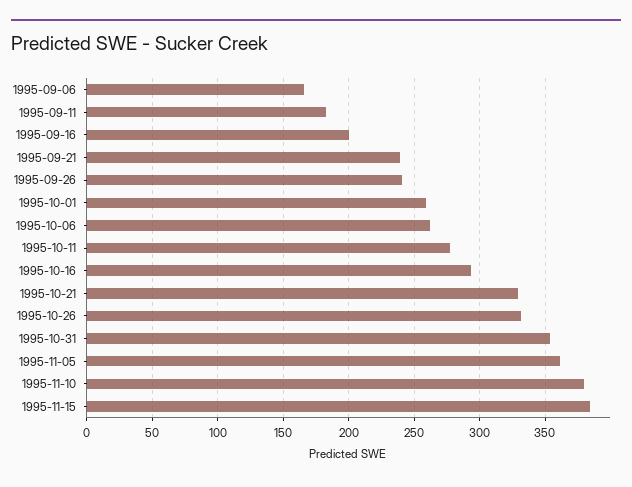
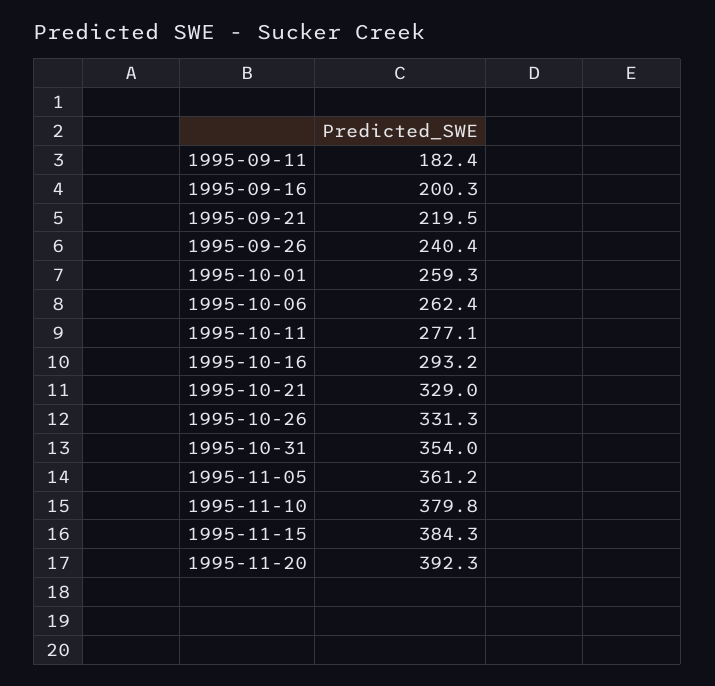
1995-09-06: 165 -> none
1995-09-21: 240 -> 219.5
1995-11-20: none -> 392.3

